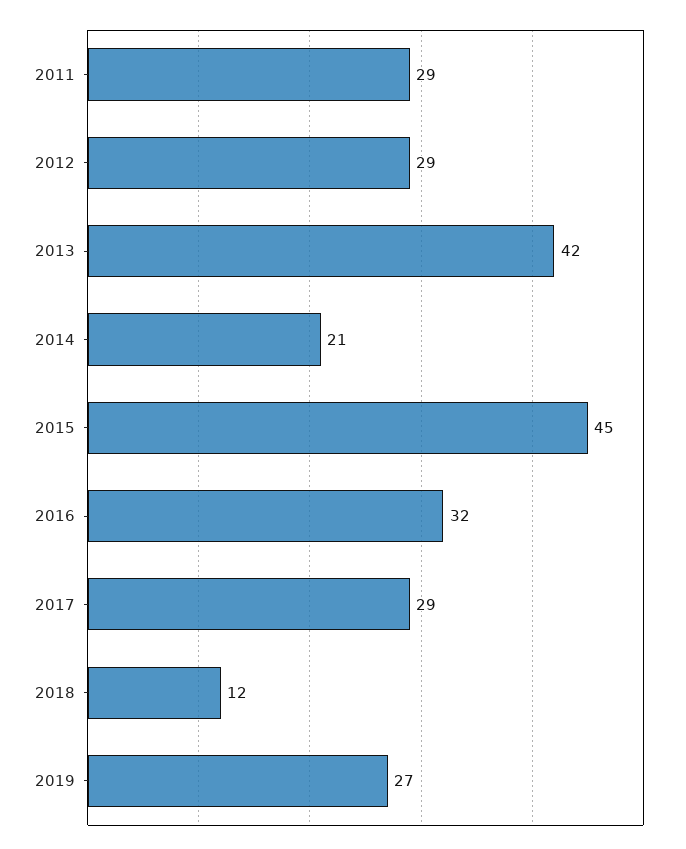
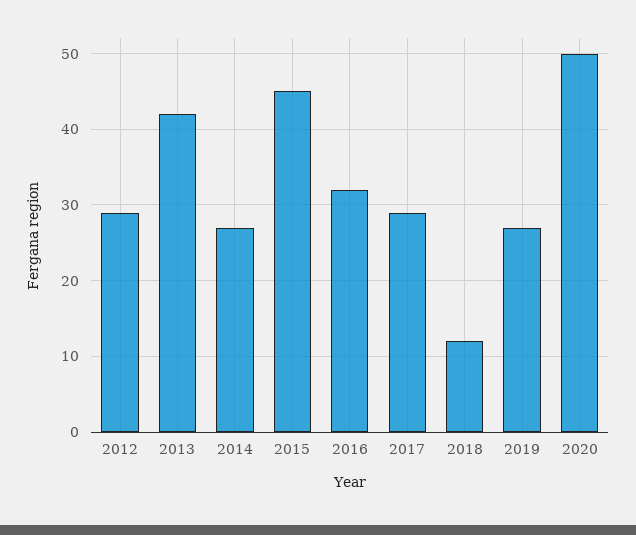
2011: 29 -> none
2014: 21 -> 27
2020: none -> 50

